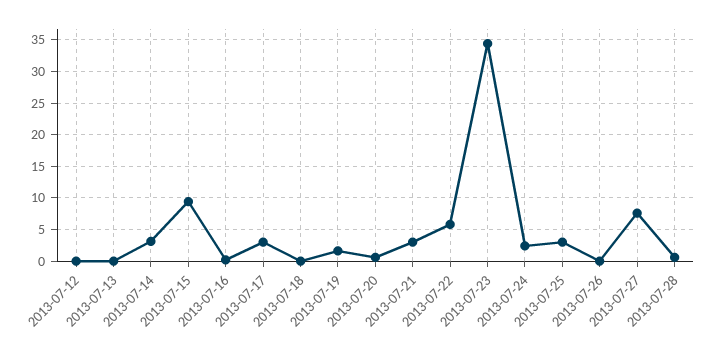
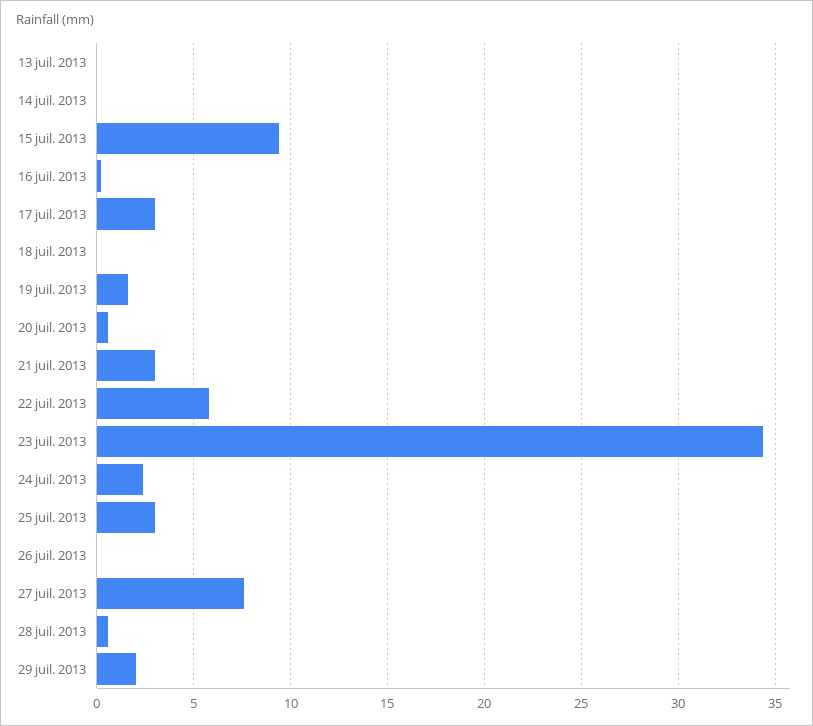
2013-07-12: 0 -> none
2013-07-14: 3 -> 0
29 juil. 2013: none -> 2

